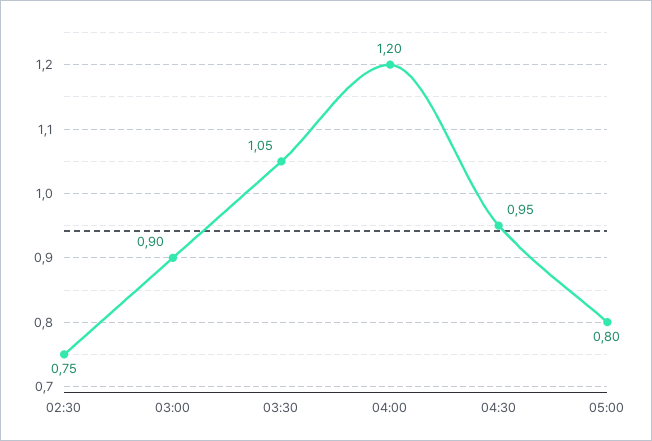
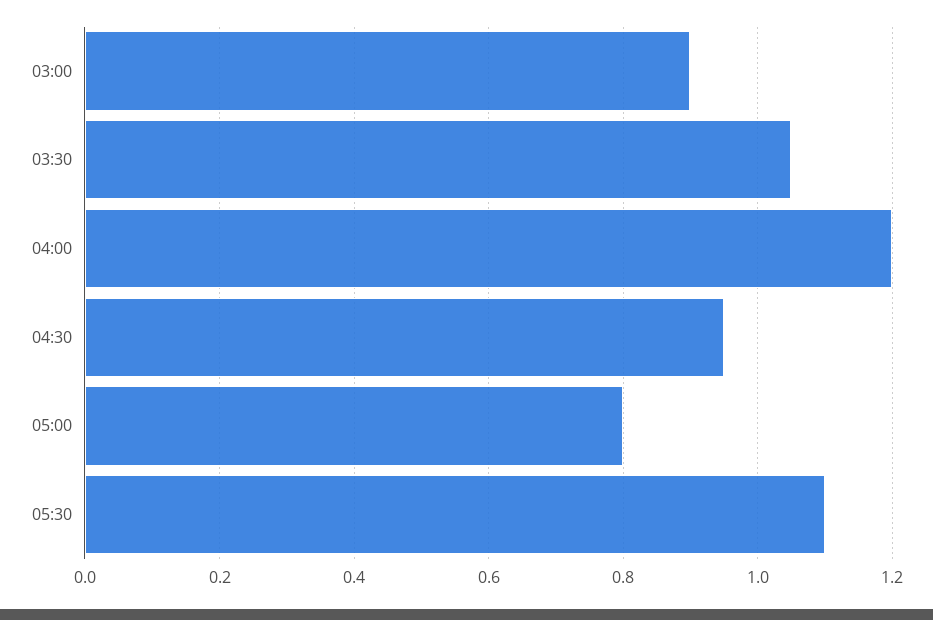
02:30: 0.75 -> none
05:30: none -> 1.1

